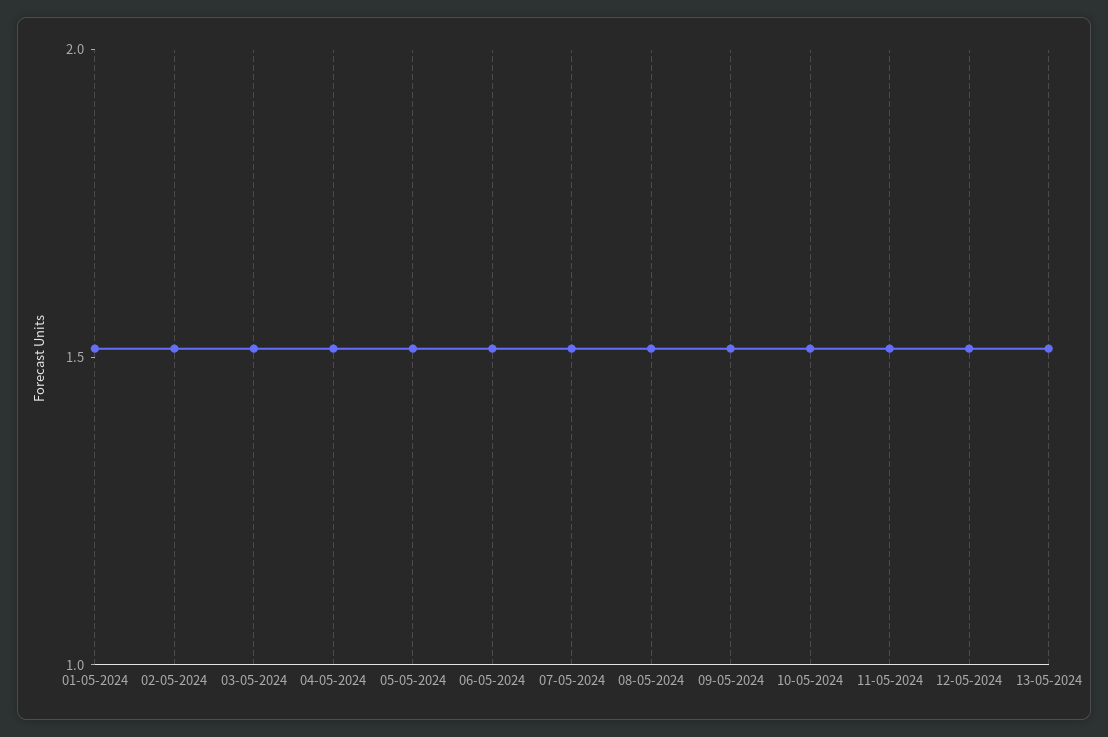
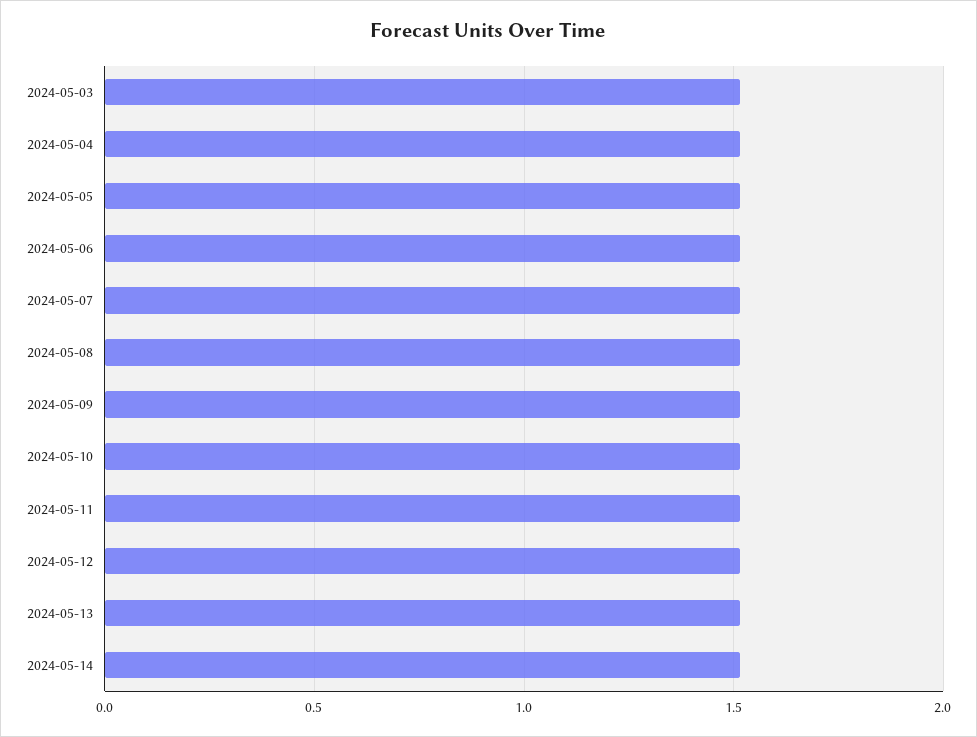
01-05-2024: 1.5 -> none
02-05-2024: 1.5 -> none
2024-05-14: none -> 1.5

